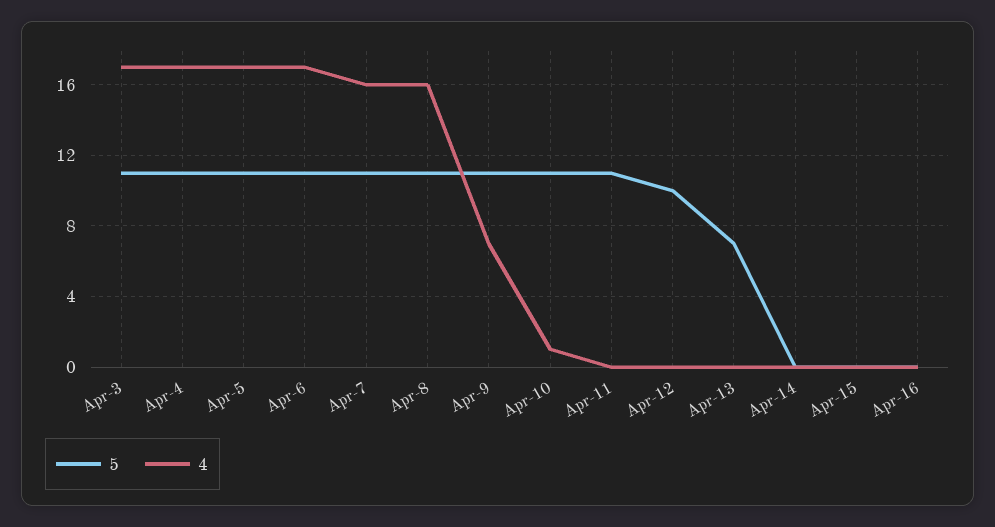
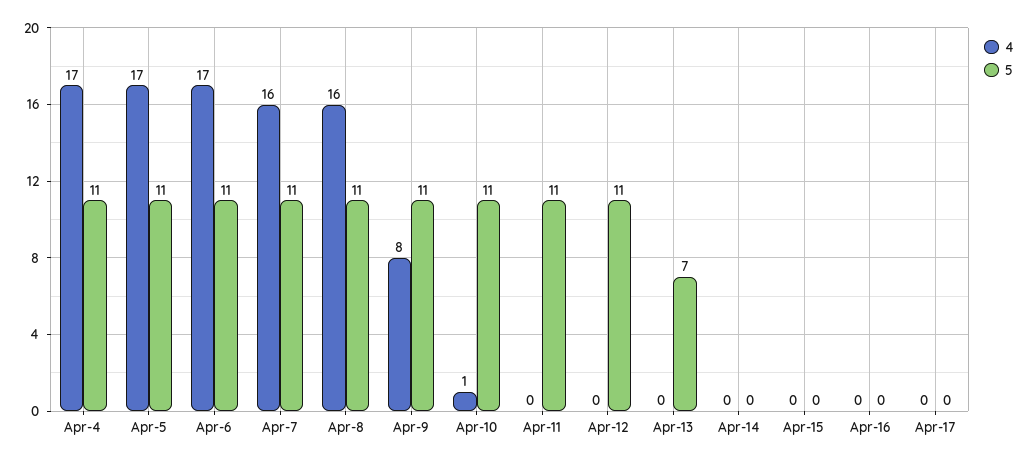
5, Apr-3: 11 -> none
4, Apr-3: 17 -> none
4, Apr-9: 7 -> 8
5, Apr-12: 10 -> 11
4, Apr-17: none -> 0
5, Apr-17: none -> 0

